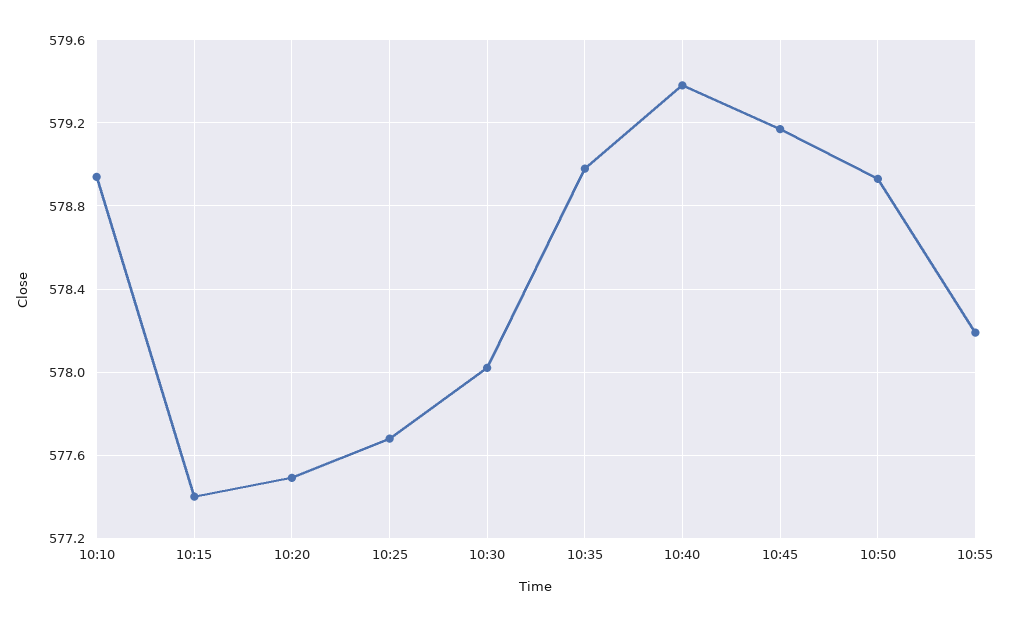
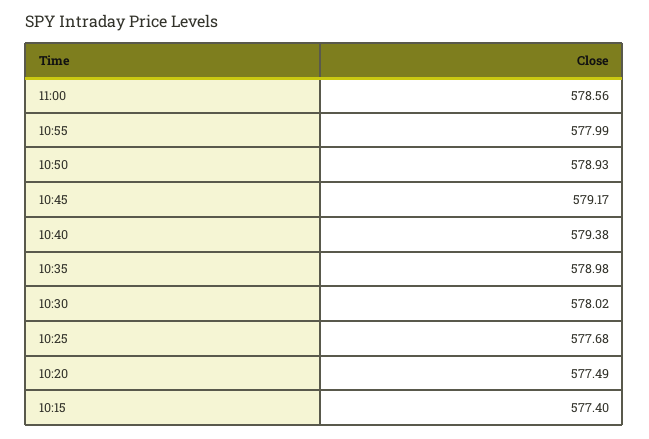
10:10: 578.95 -> none
10:55: 578.2 -> 577.99
11:00: none -> 578.56

